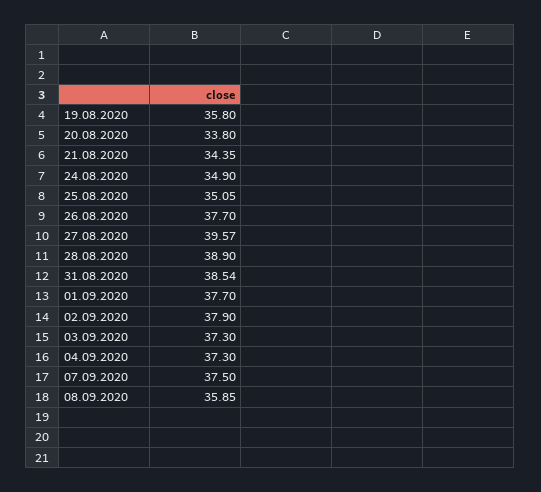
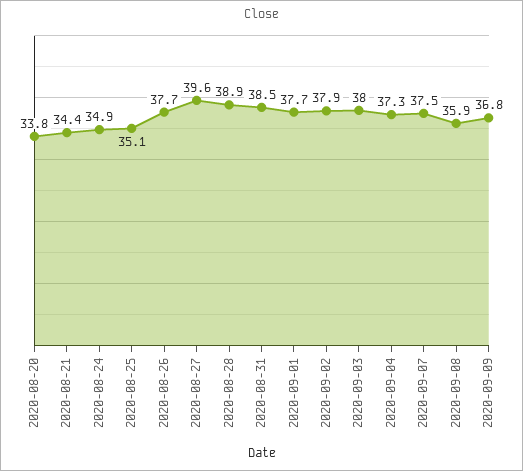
19.08.2020: 35.8 -> none
03.09.2020: 37.3 -> 38
2020-09-09: none -> 36.8

